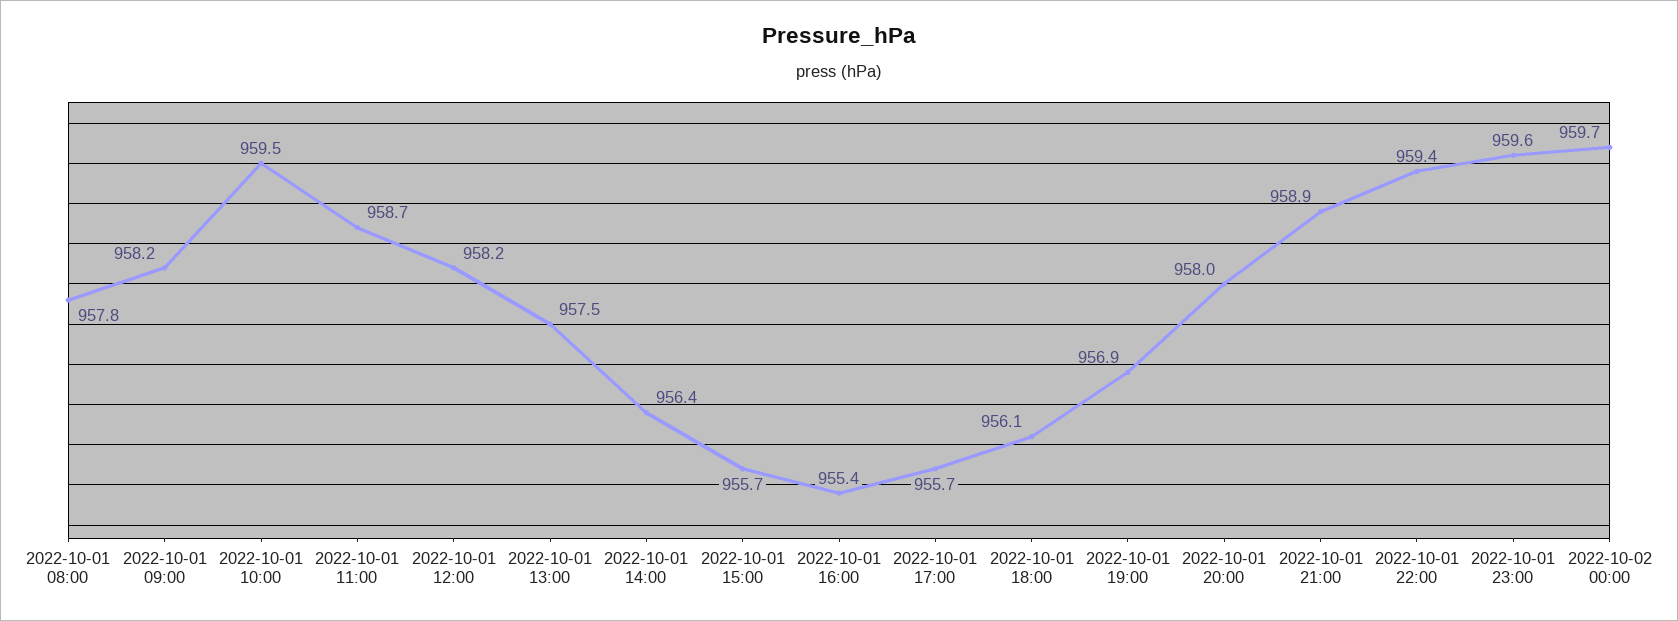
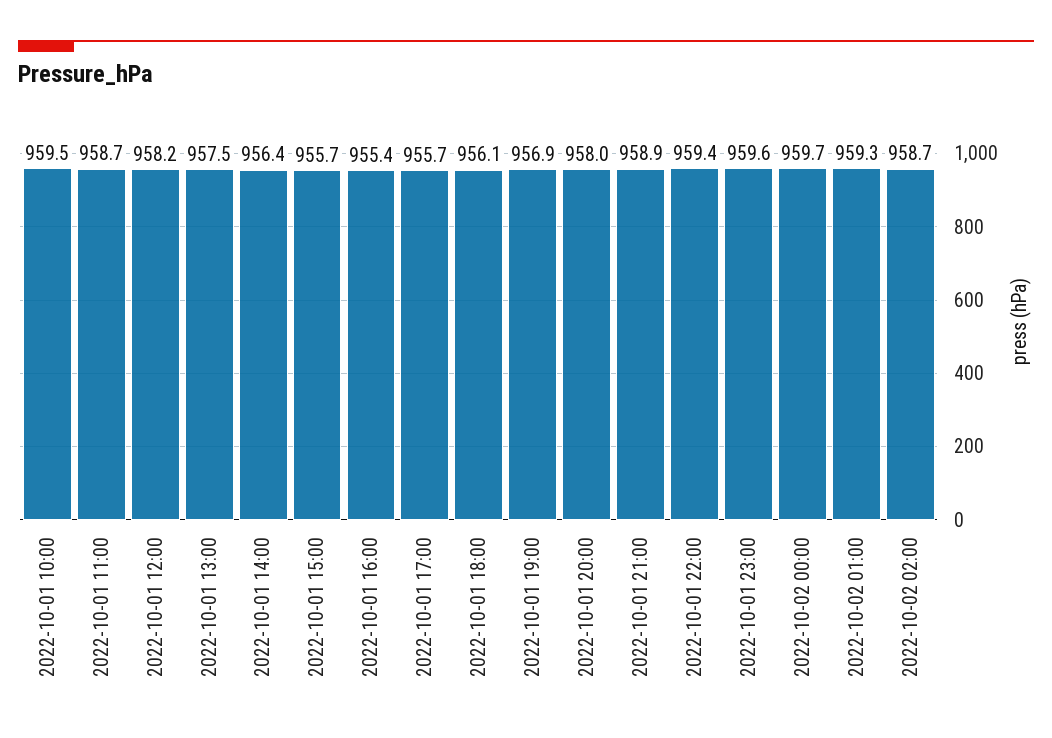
2022-10-01 08:00: 957.8 -> none
2022-10-01 09:00: 958.2 -> none
2022-10-02 01:00: none -> 959.3
2022-10-02 02:00: none -> 958.7

